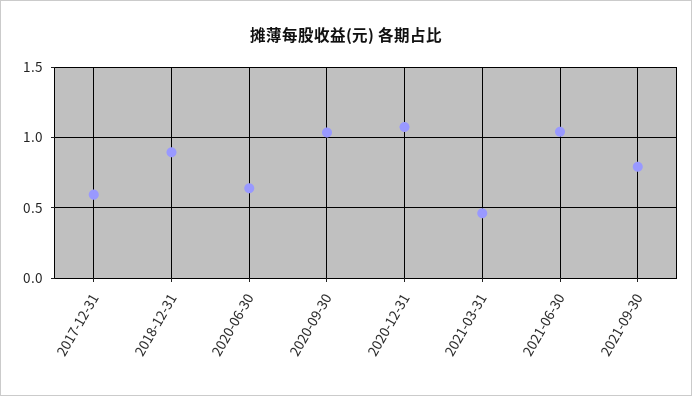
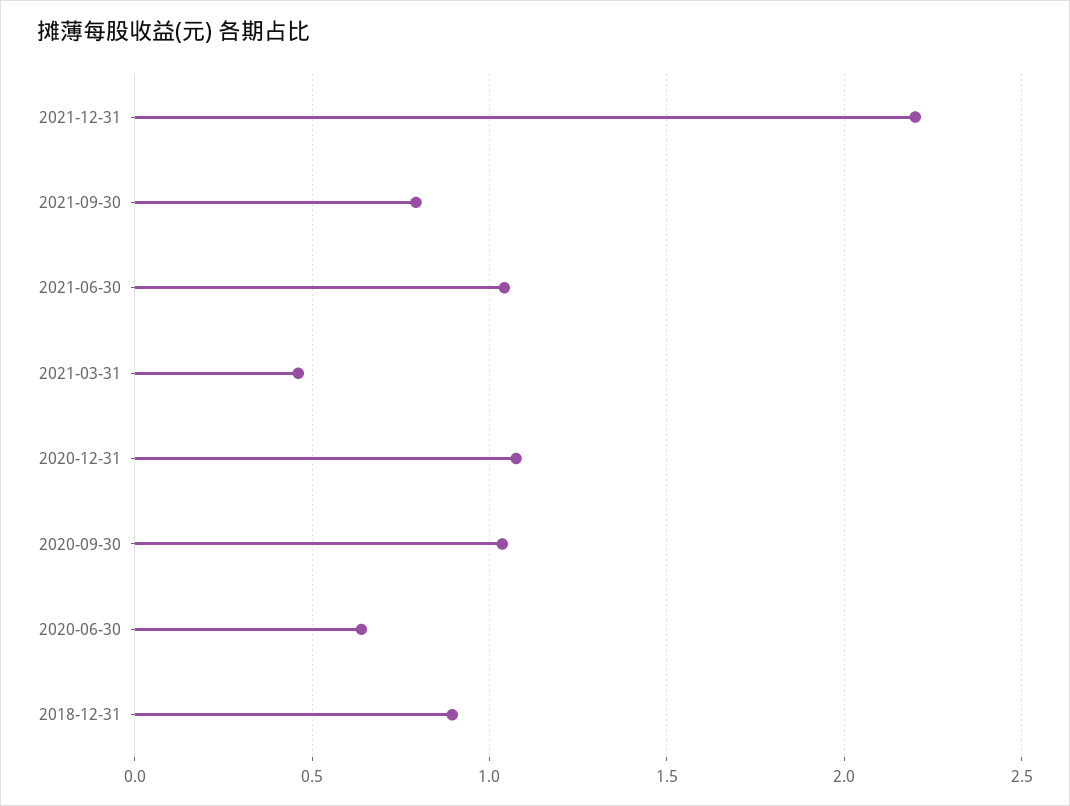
2017-12-31: 0.6 -> none
2021-12-31: none -> 2.2

